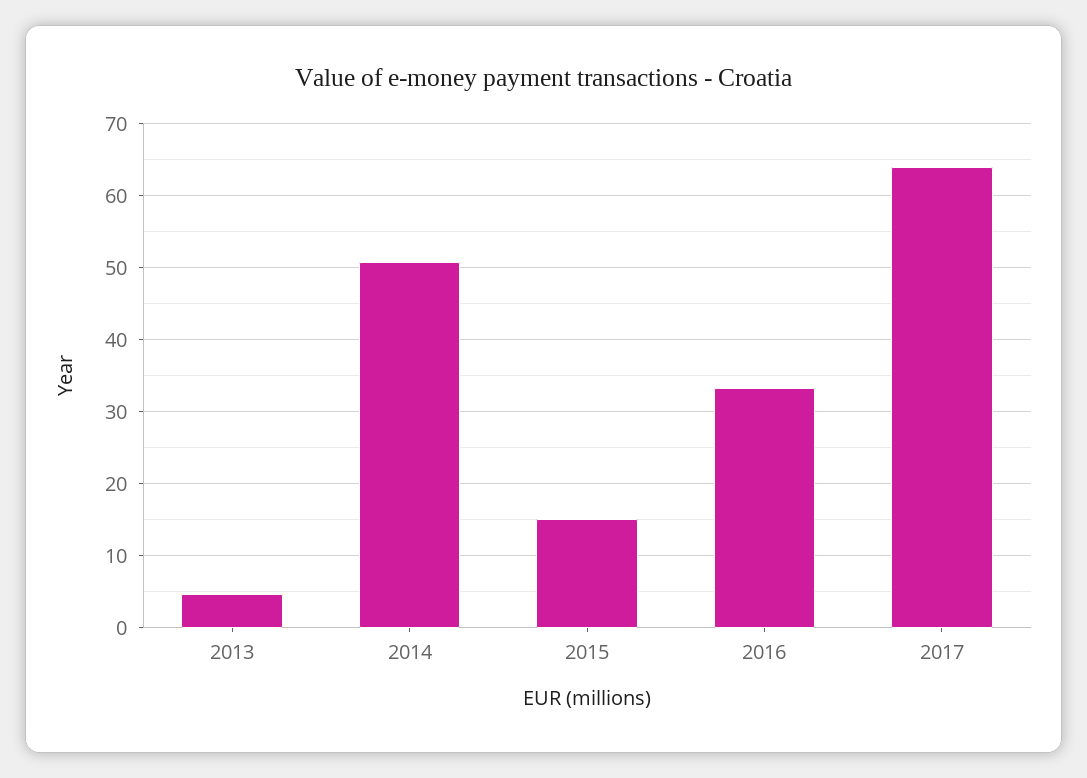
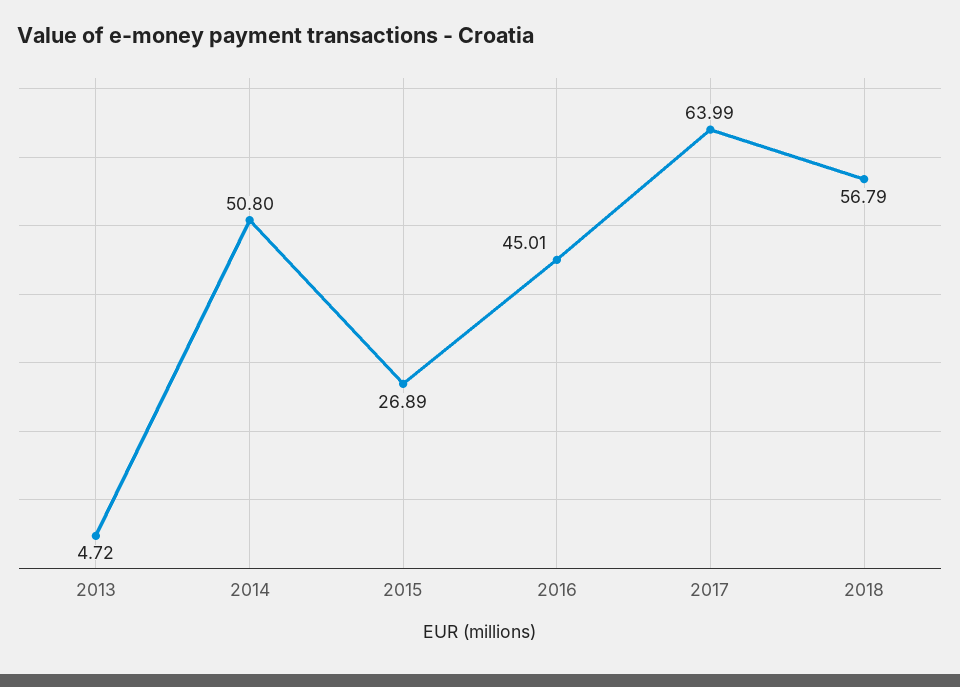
2015: 15 -> 26.89
2016: 33 -> 45.01
2018: none -> 56.79

